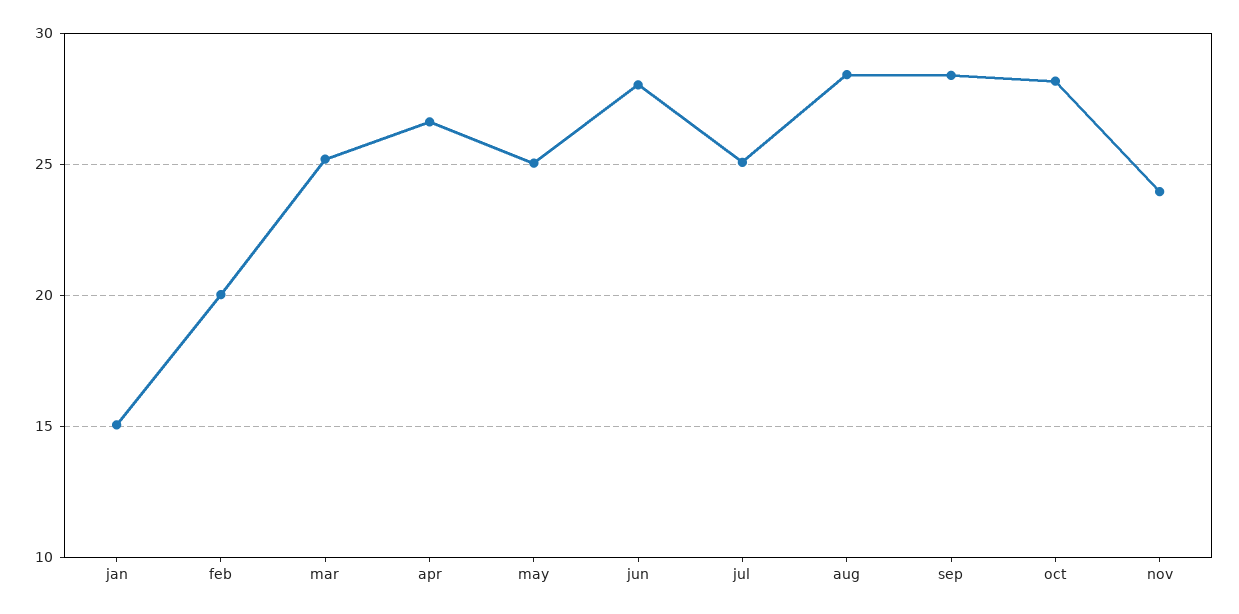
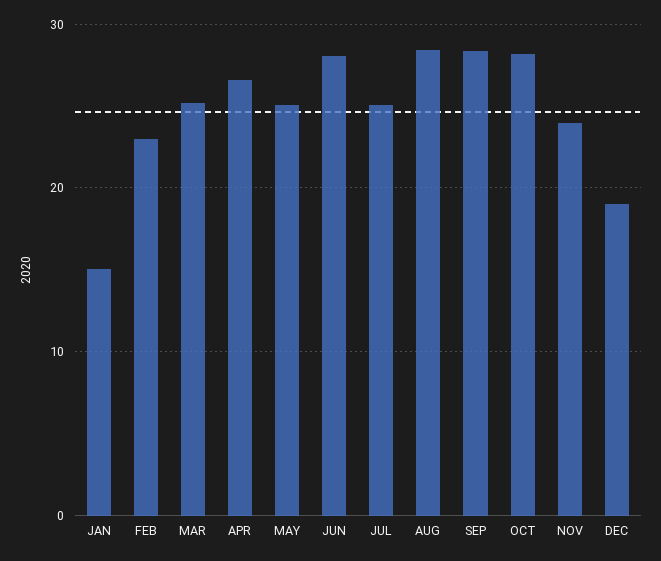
feb: 20 -> 23
DEC: none -> 19

